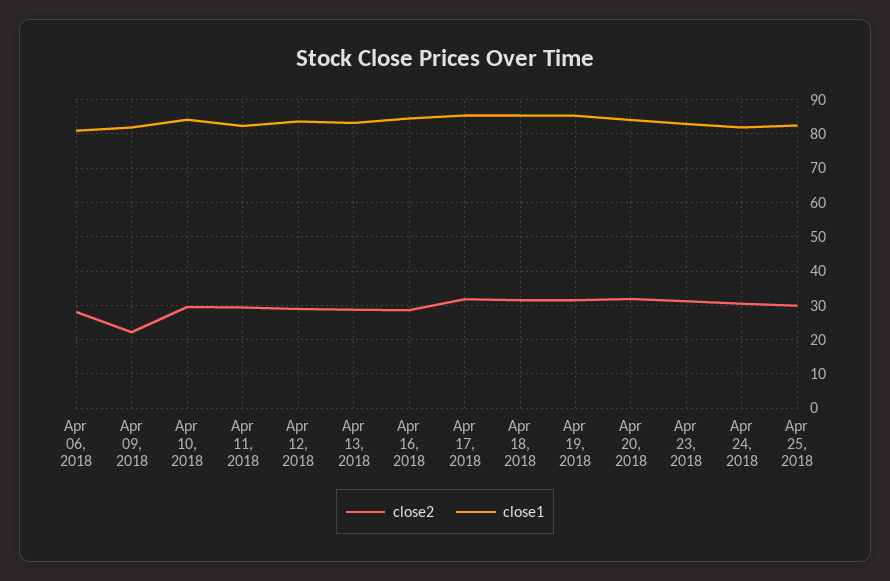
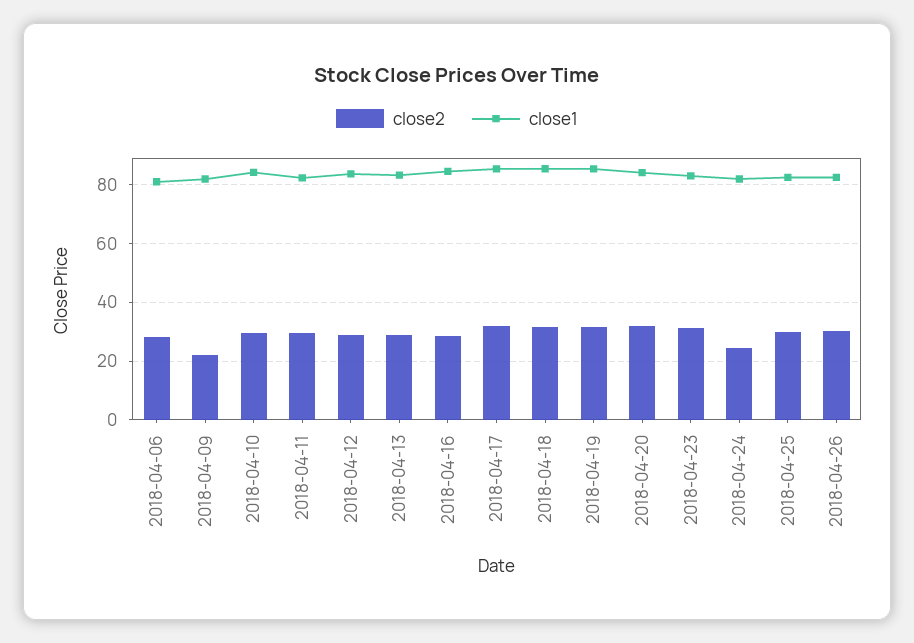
close2, Apr 24, 2018: 30 -> 25
close2, 2018-04-26: none -> 30
close1, 2018-04-26: none -> 82.5

